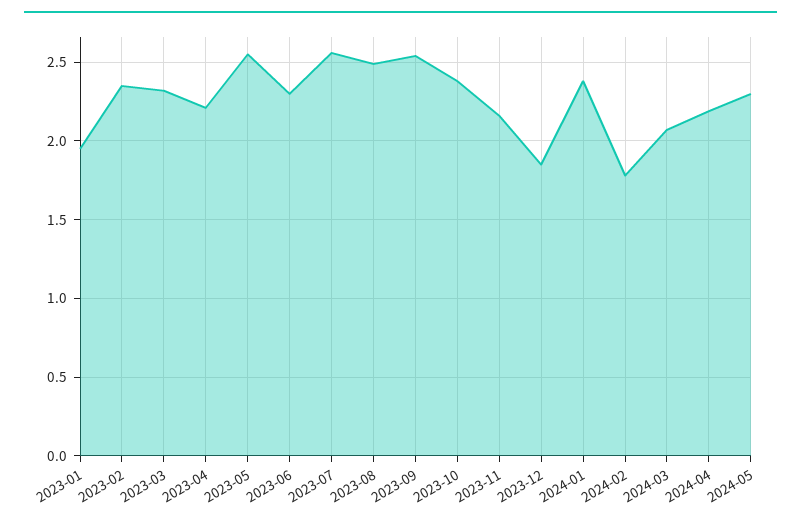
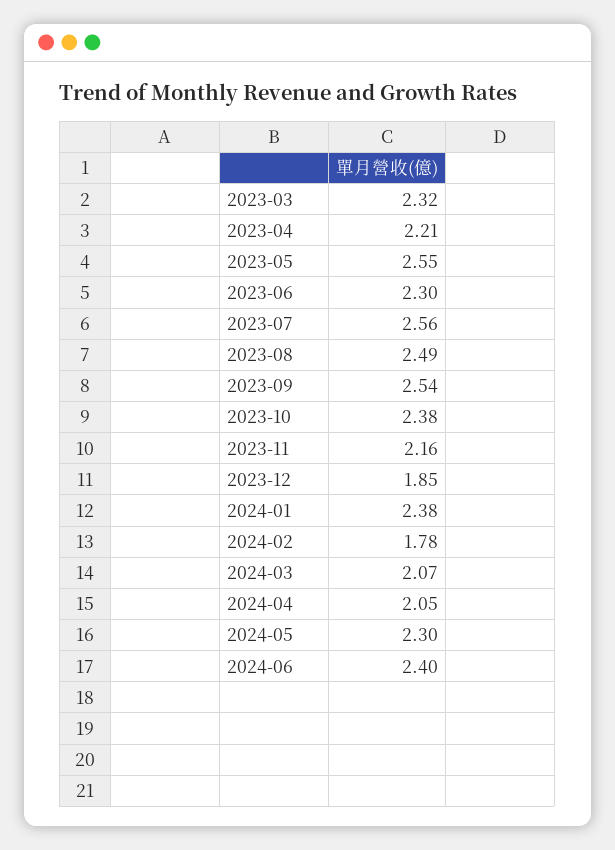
2023-01: 1.95 -> none
2023-02: 2.35 -> none
2024-04: 2.2 -> 2.05
2024-06: none -> 2.4

